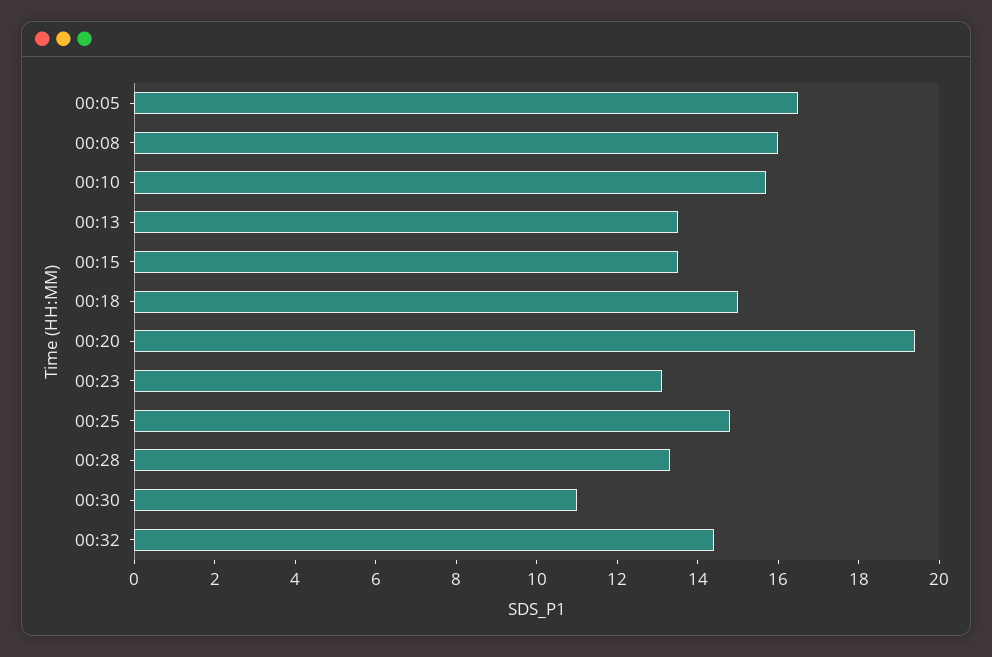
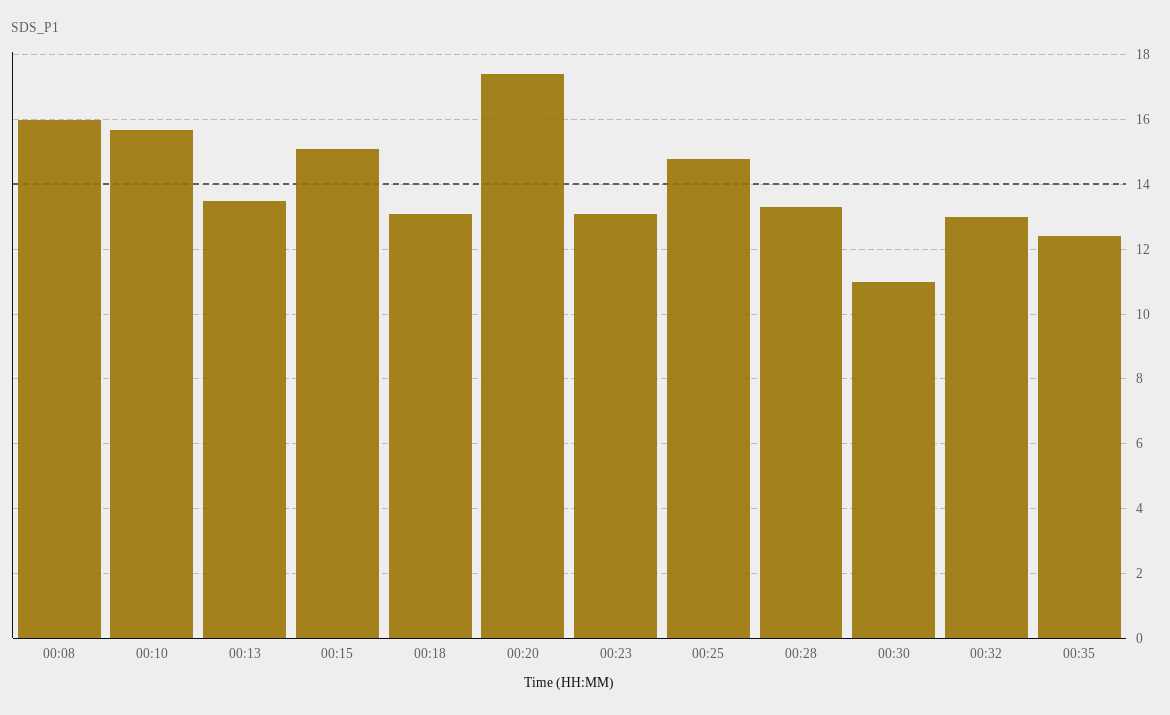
00:05: 16.5 -> none
00:15: 13.5 -> 15
00:18: 15 -> 13
00:20: 19.5 -> 17.5
00:32: 14.5 -> 13
00:35: none -> 12.5

